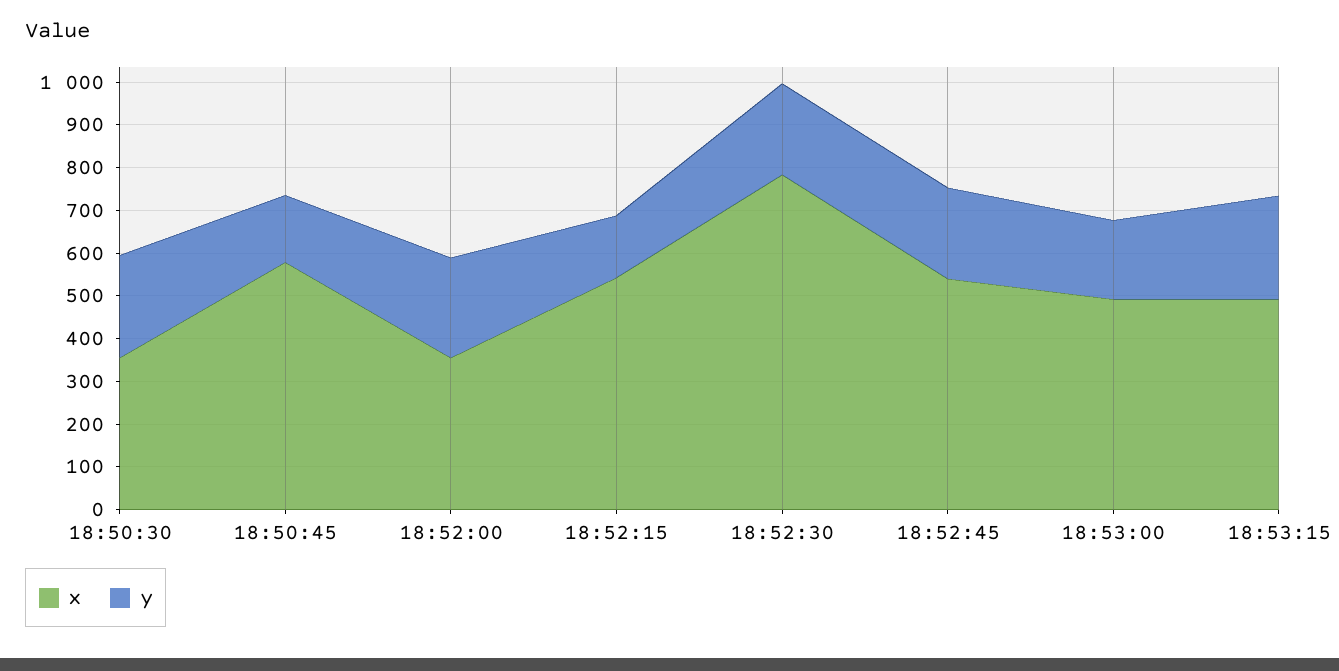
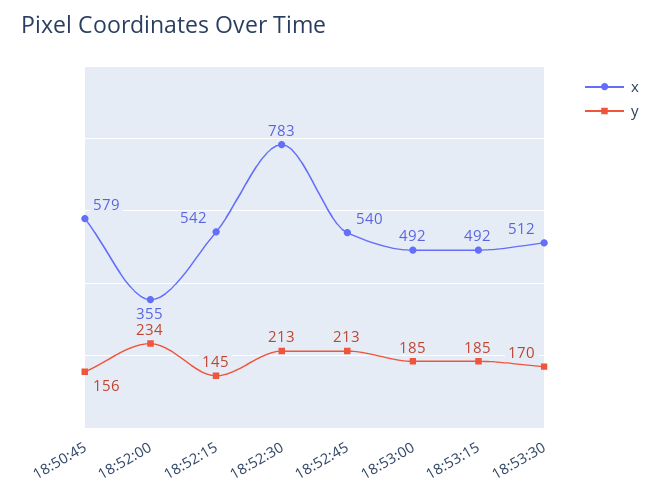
x, 18:50:30: 360 -> none
y, 18:50:30: 240 -> none
y, 18:53:15: 240 -> 185
x, 18:53:30: none -> 512
y, 18:53:30: none -> 170

